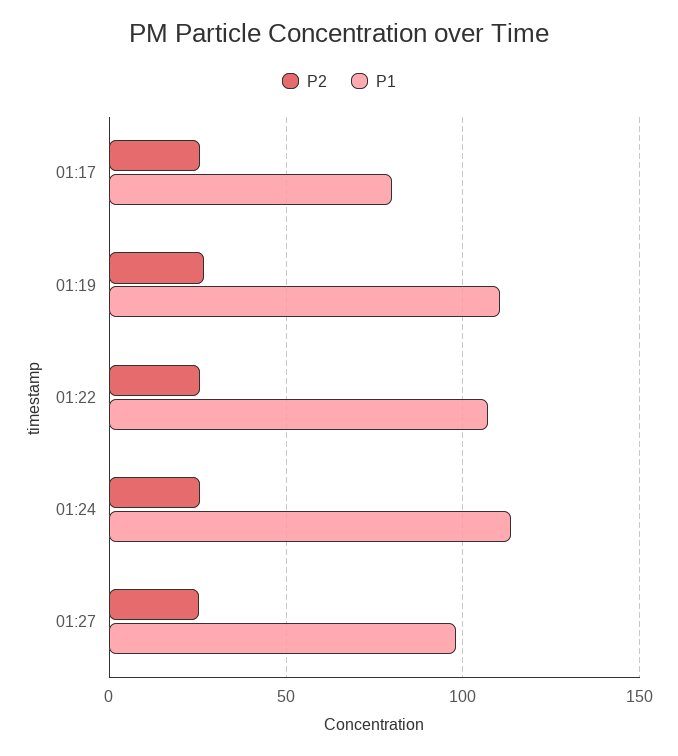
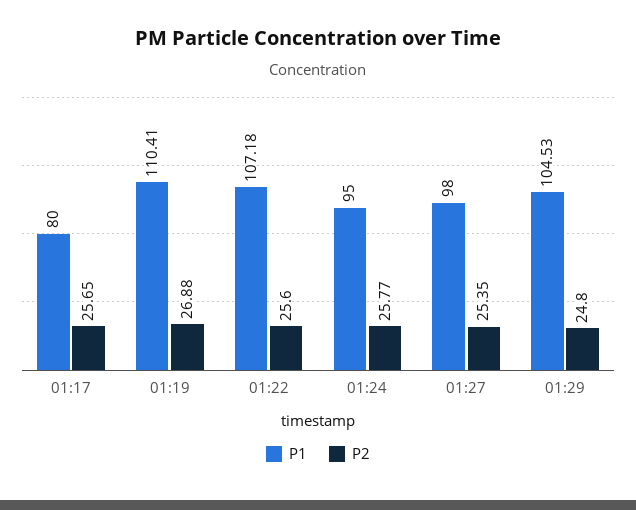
P1, 01:24: 115 -> 95
P1, 01:29: none -> 104.53
P2, 01:29: none -> 24.8

